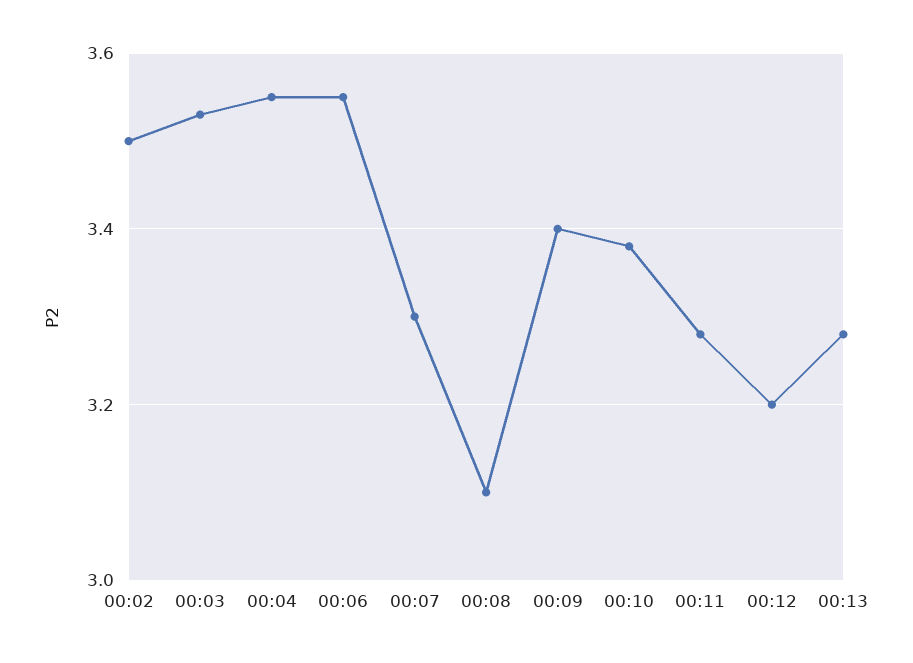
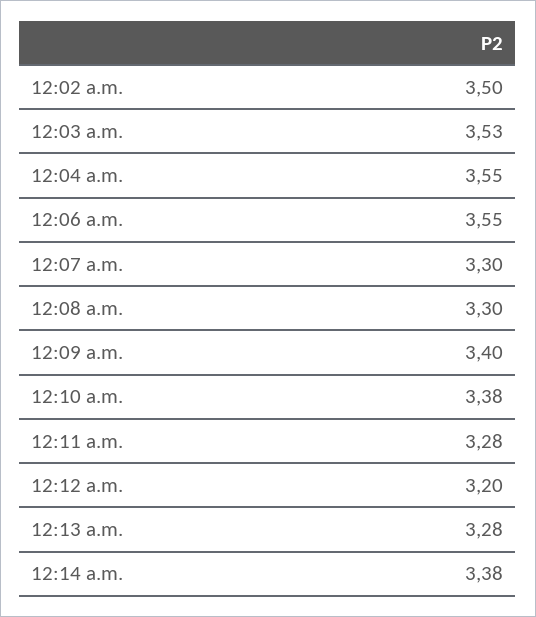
00:08: 3.1 -> 3.3
12:14 a.m.: none -> 3.38

